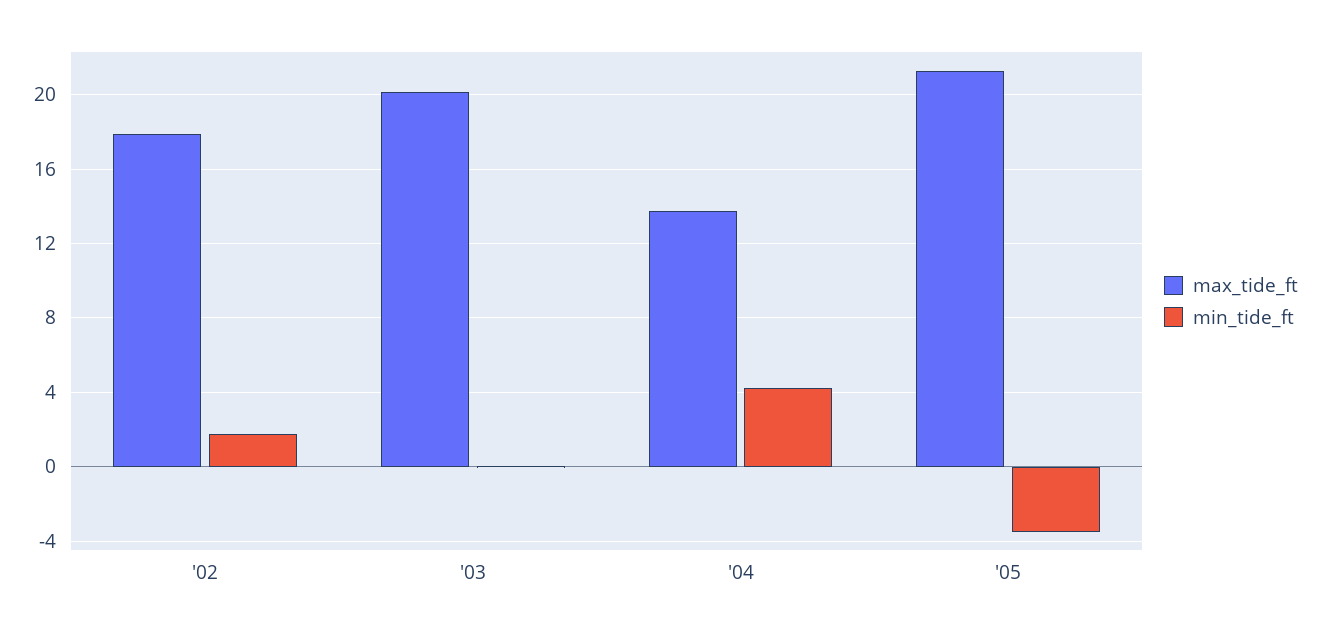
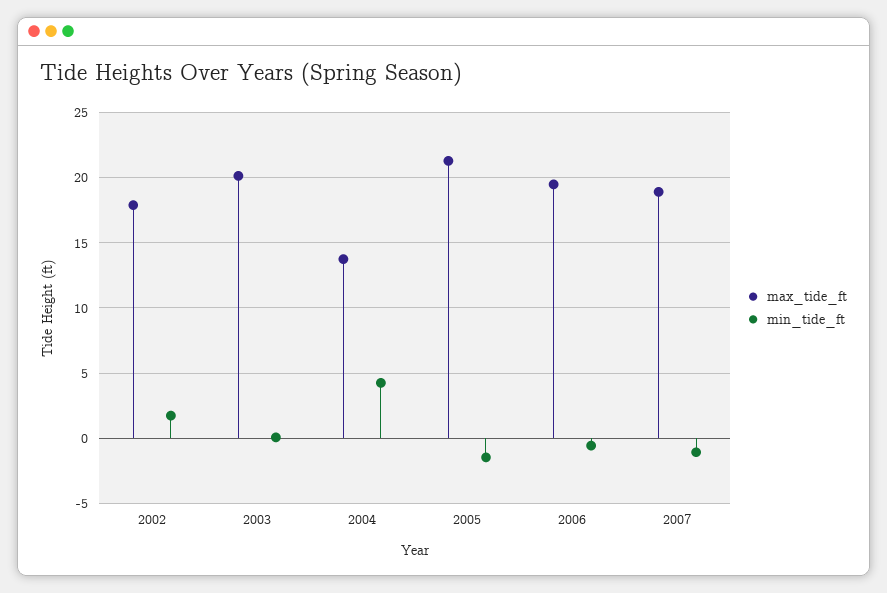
min_tide_ft, '05: -3.5 -> -1.5
max_tide_ft, 2006: none -> 19.5
min_tide_ft, 2006: none -> -0.5
max_tide_ft, 2007: none -> 19
min_tide_ft, 2007: none -> -1

